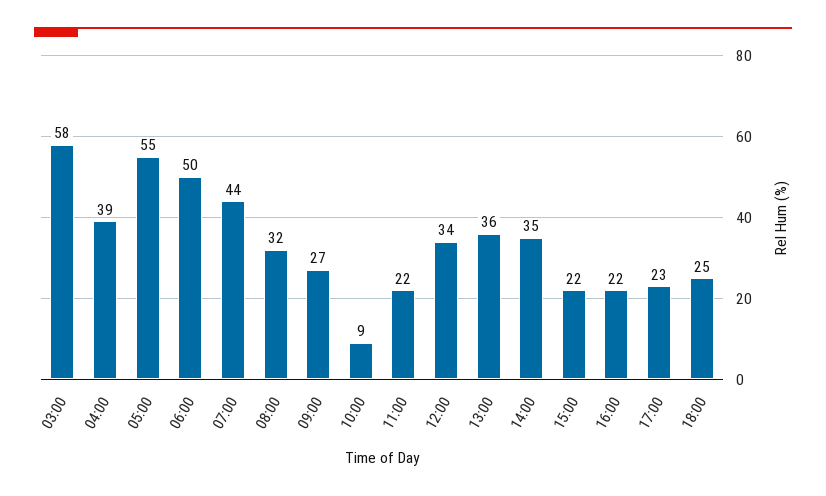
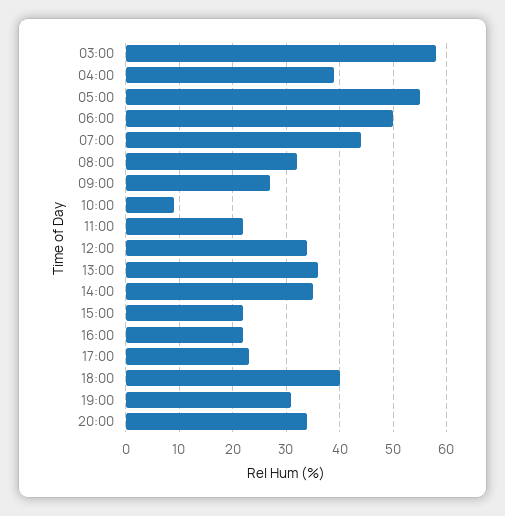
18:00: 25 -> 40
19:00: none -> 30
20:00: none -> 35

